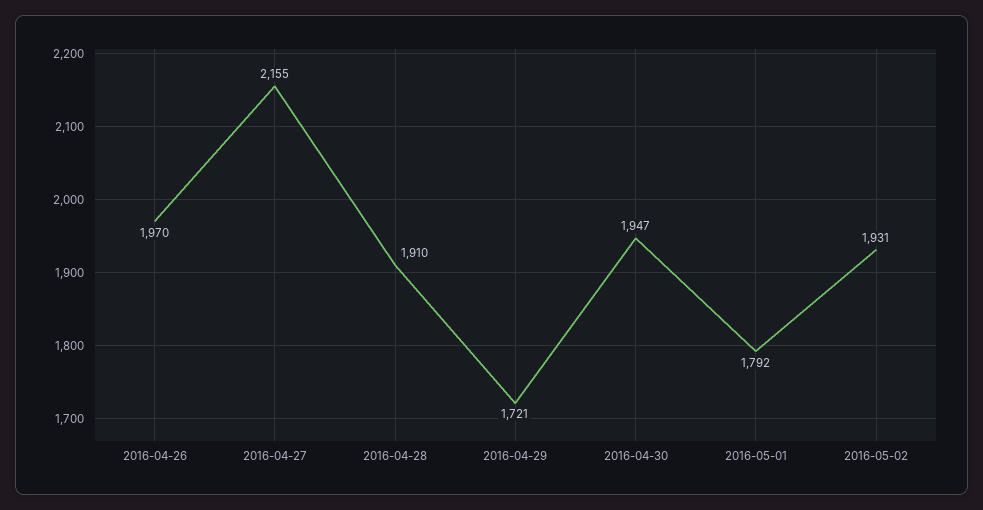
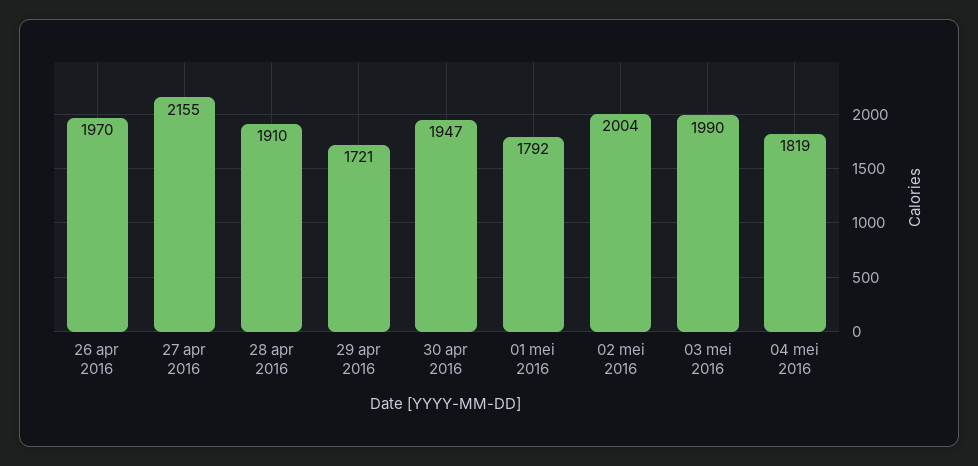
2016-05-02: 1931 -> 2004
03 mei 2016: none -> 1990
04 mei 2016: none -> 1819

